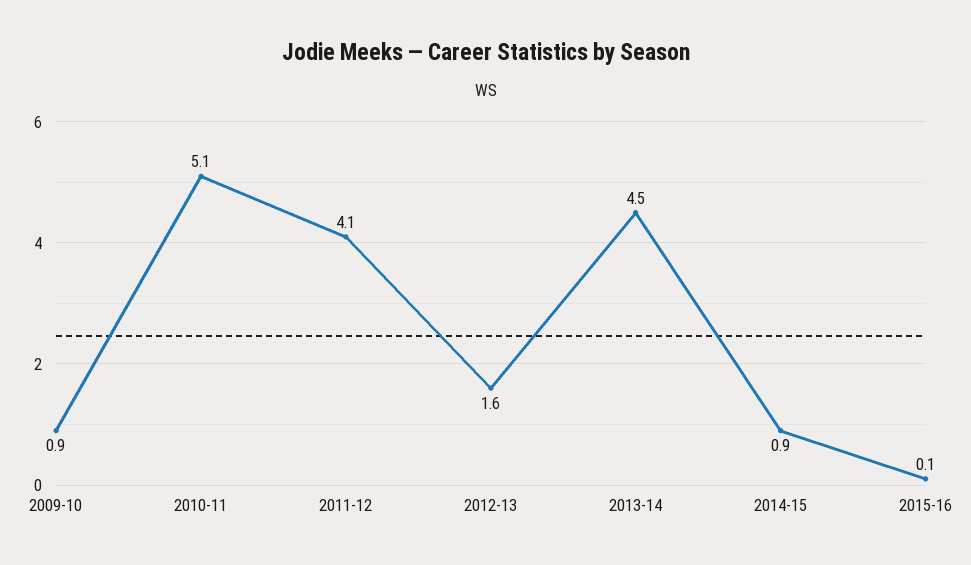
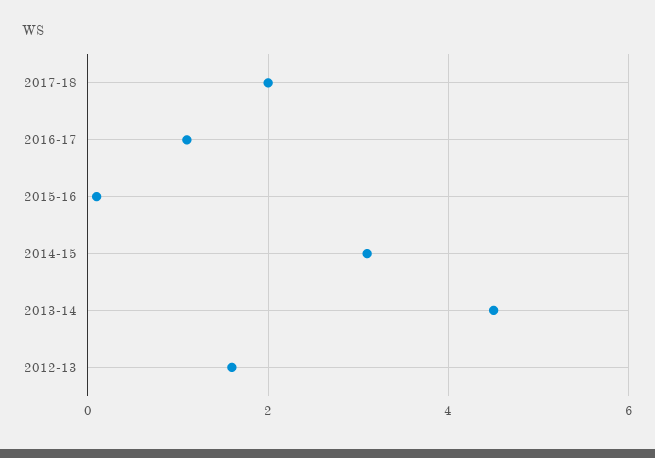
2009-10: 0.9 -> none
2010-11: 5.1 -> none
2011-12: 4.1 -> none
2014-15: 0.9 -> 3
2017-18: none -> 2
2016-17: none -> 1

